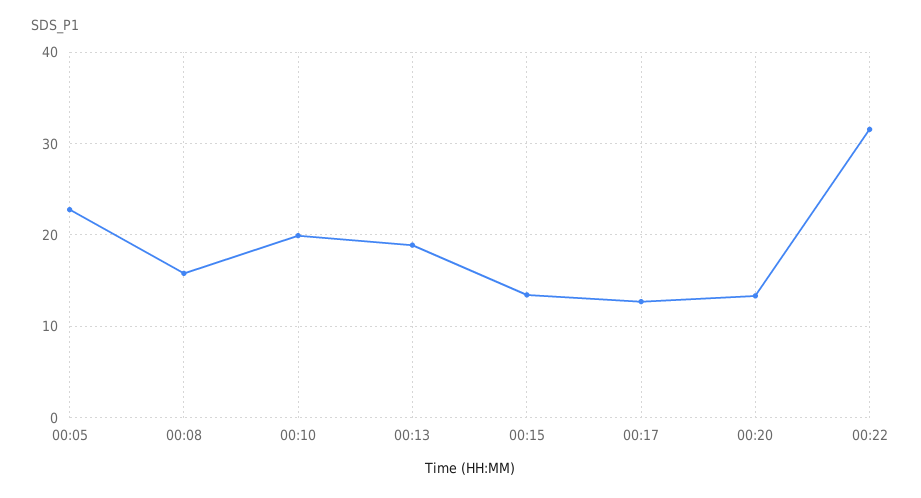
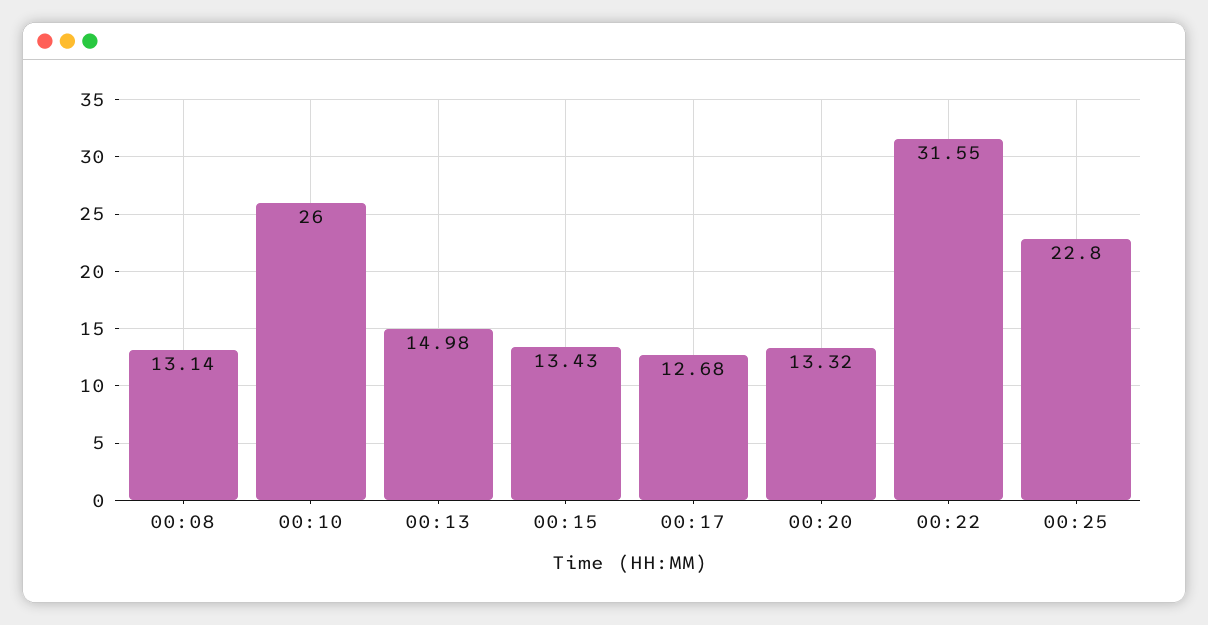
00:05: 23 -> none
00:08: 16 -> 13.14
00:10: 20 -> 26
00:13: 19 -> 14.98
00:25: none -> 22.8

